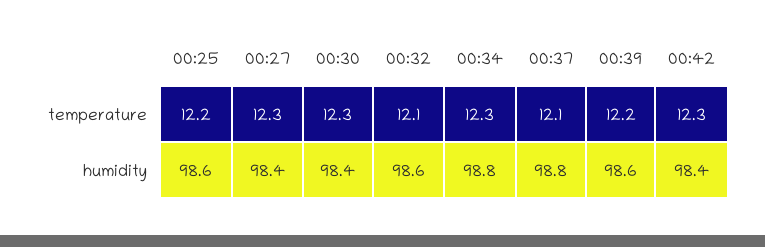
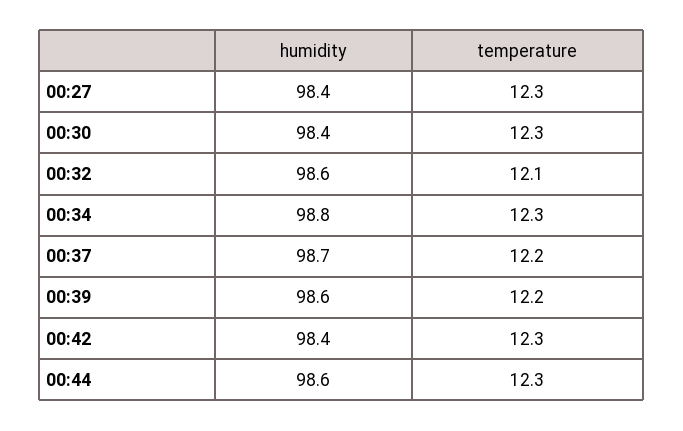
00:25, temperature: 12.2 -> none
00:37, temperature: 12.1 -> 12.2
00:25, humidity: 98.6 -> none
00:37, humidity: 98.8 -> 98.7
00:44, humidity: none -> 98.6
00:44, temperature: none -> 12.3

